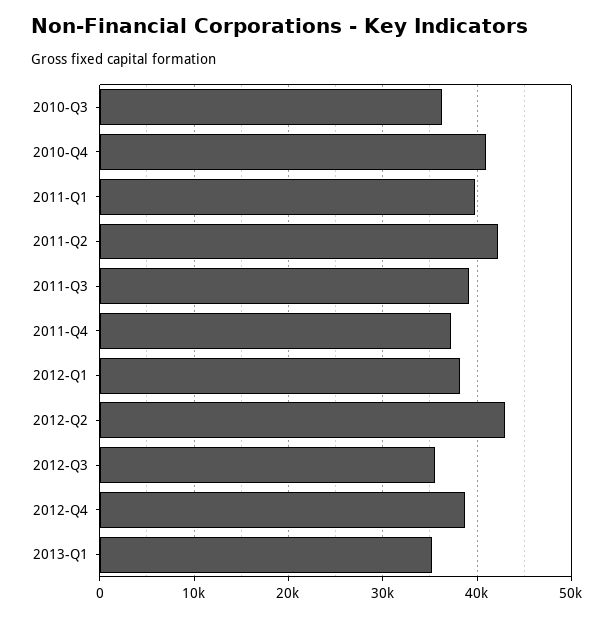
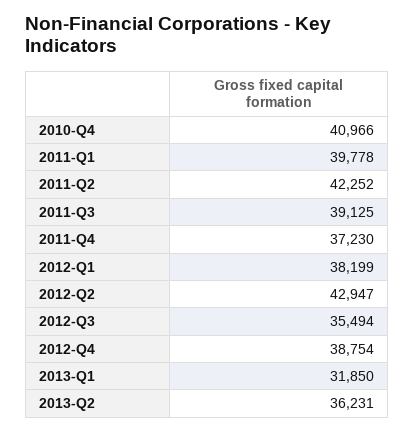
2010-Q3: 36000 -> none
2013-Q1: 35000 -> 31850
2013-Q2: none -> 36231

